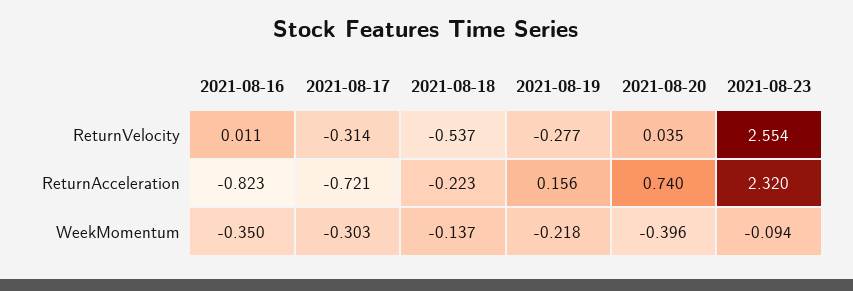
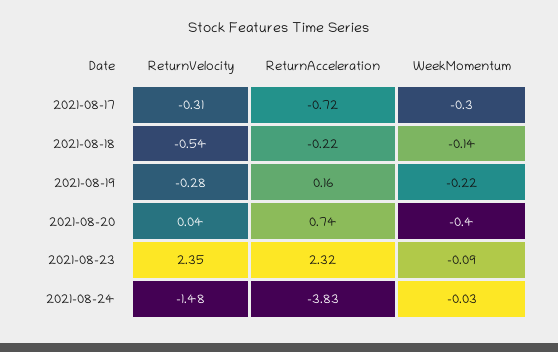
2021-08-16, ReturnVelocity: 0.011 -> none
2021-08-23, ReturnVelocity: 2.554 -> 2.35
2021-08-16, ReturnAcceleration: -0.823 -> none
2021-08-16, WeekMomentum: -0.35 -> none
2021-08-24, ReturnVelocity: none -> -1.48
2021-08-24, ReturnAcceleration: none -> -3.83
2021-08-24, WeekMomentum: none -> -0.03

